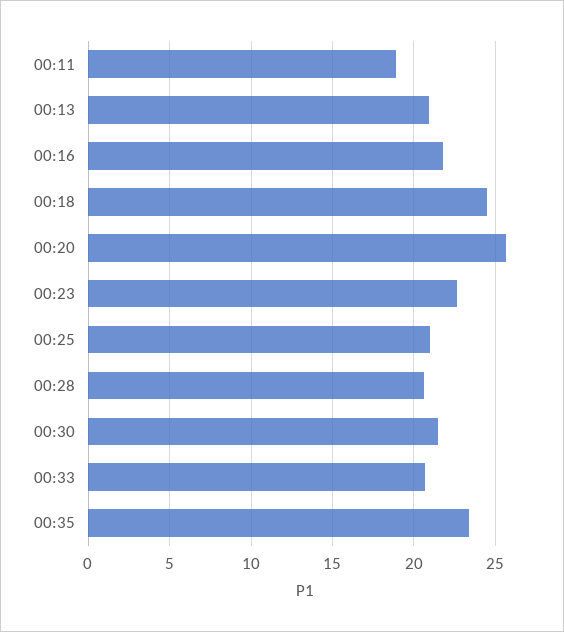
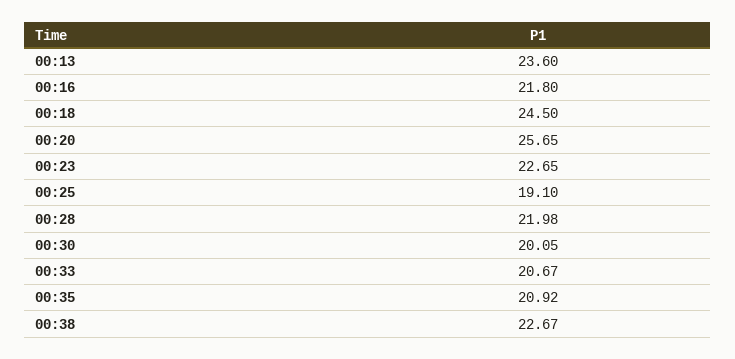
00:11: 19 -> none
00:13: 21 -> 23.6
00:25: 21 -> 19.1
00:28: 20.5 -> 21.98
00:30: 21.5 -> 20.05
00:35: 23.5 -> 20.92
00:38: none -> 22.67

